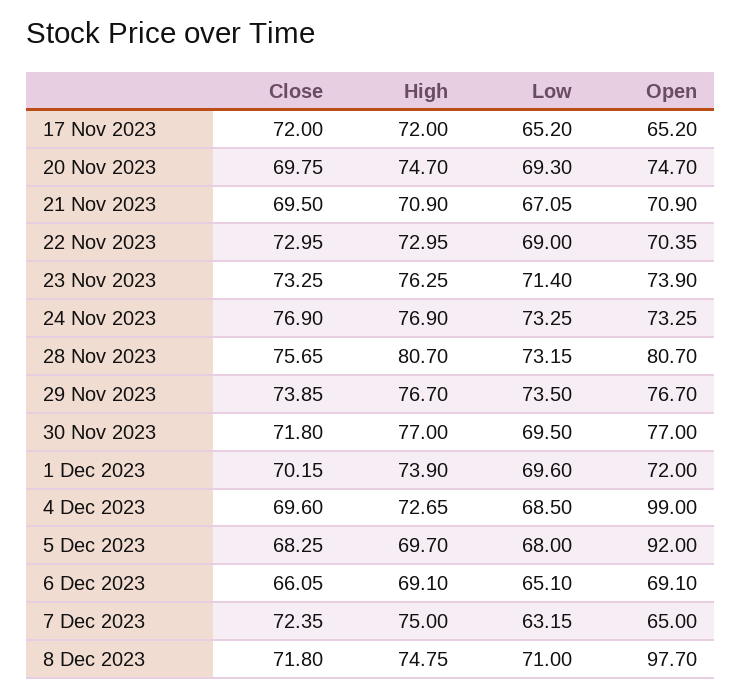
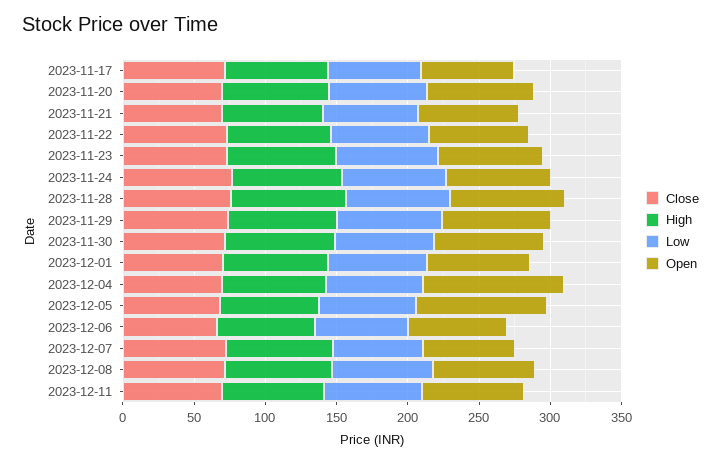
Open, 8 Dec 2023: 97.7 -> 70
Close, 2023-12-11: none -> 70
High, 2023-12-11: none -> 70
Low, 2023-12-11: none -> 70
Open, 2023-12-11: none -> 70

